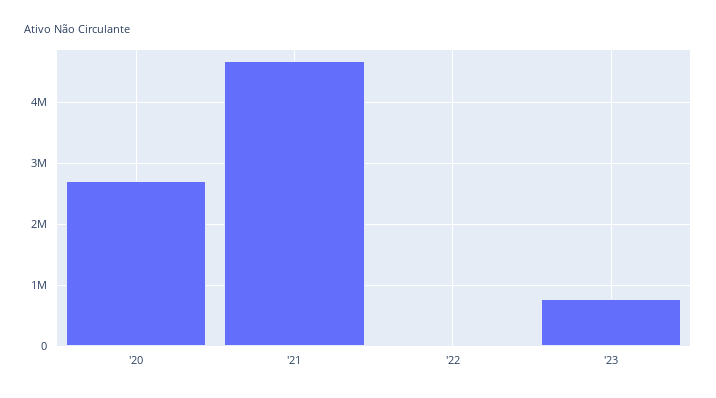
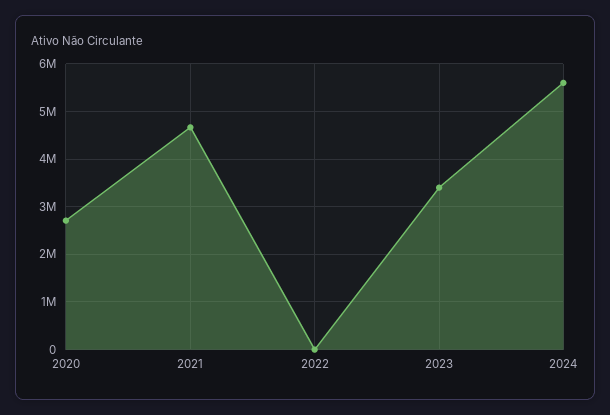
'23: 800000 -> 3400000
2024: none -> 5600000

